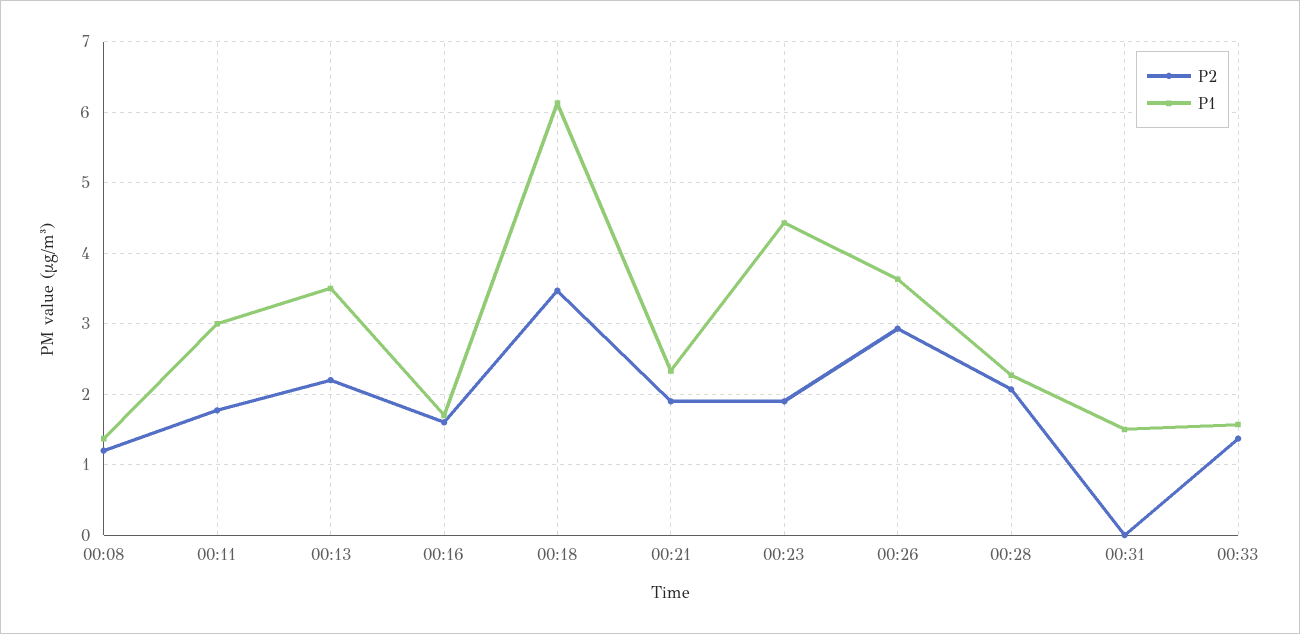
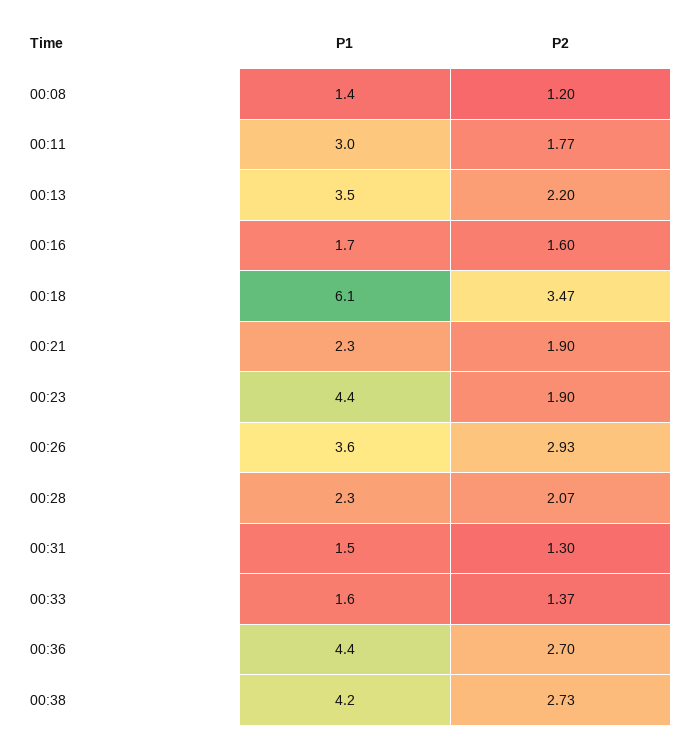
P2, 00:31: 0 -> 1.3
P1, 00:36: none -> 4.4
P2, 00:36: none -> 2.7
P1, 00:38: none -> 4.2
P2, 00:38: none -> 2.73

